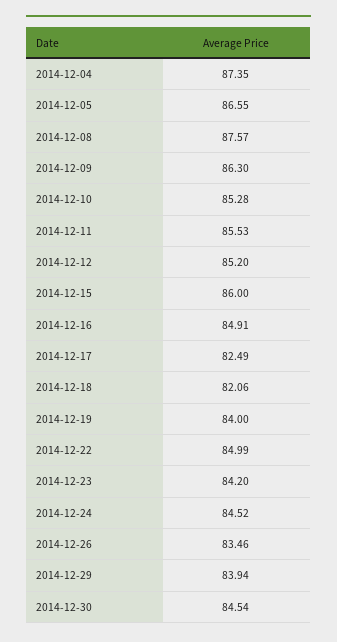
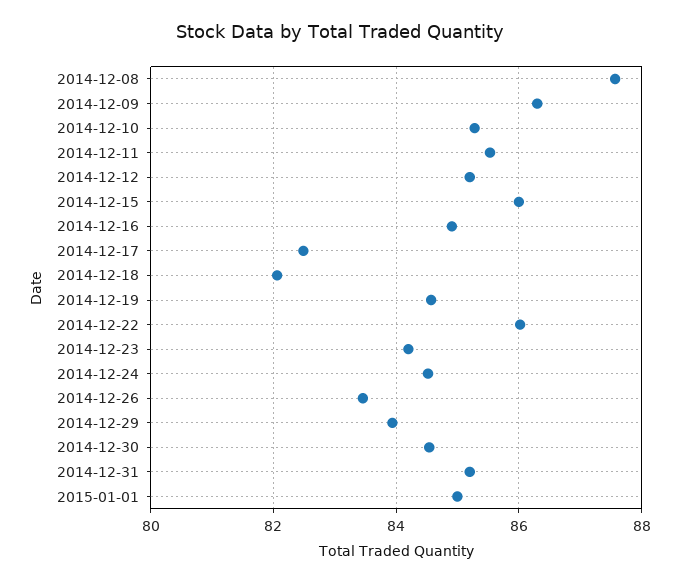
2014-12-04: 87.35 -> none
2014-12-05: 86.55 -> none
2014-12-19: 84 -> 84.6
2014-12-22: 84.99 -> 86
2014-12-31: none -> 85.2
2015-01-01: none -> 85

